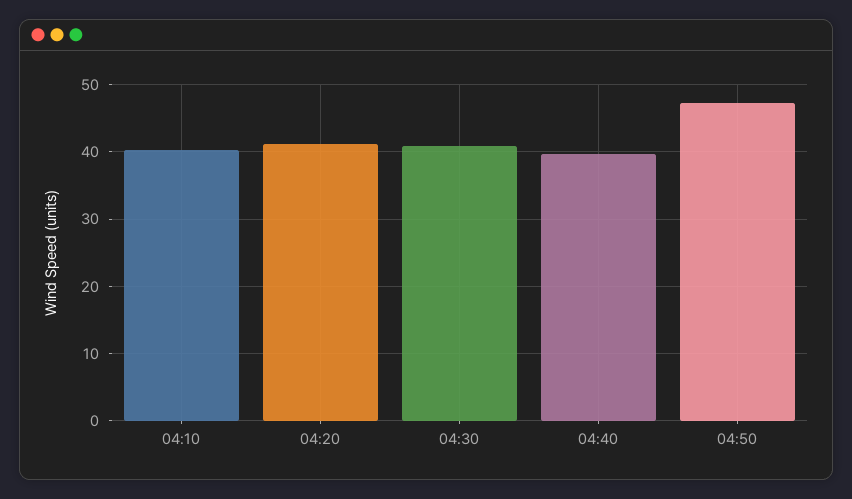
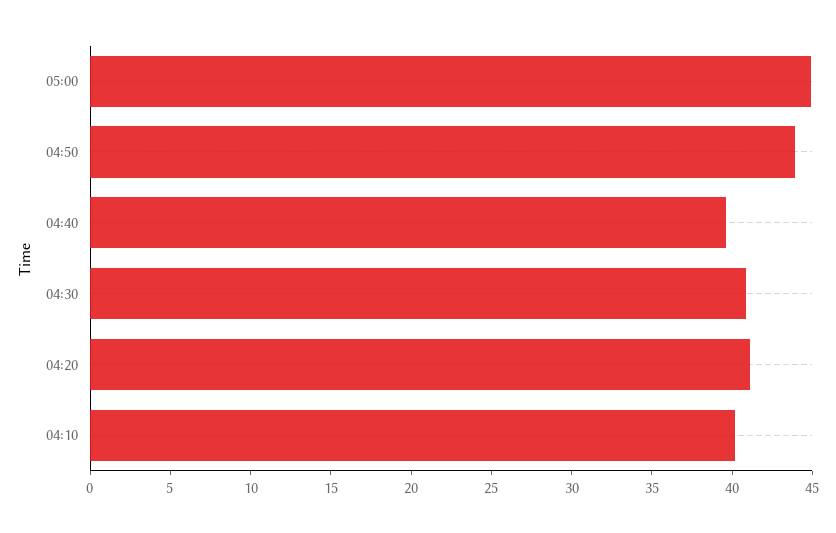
04:50: 47 -> 44
05:00: none -> 45

